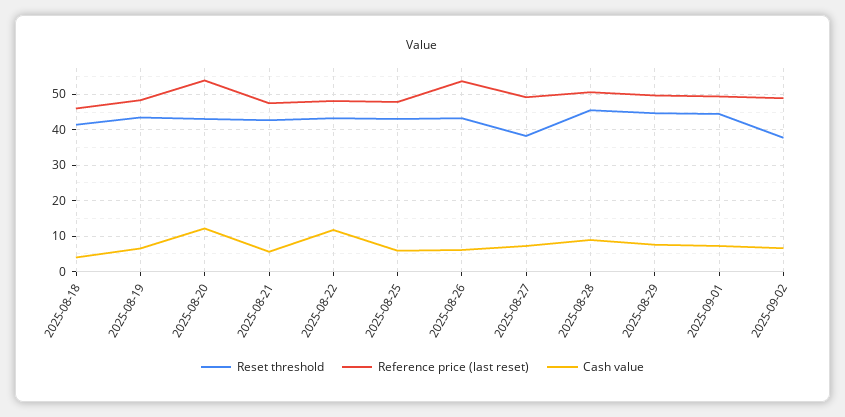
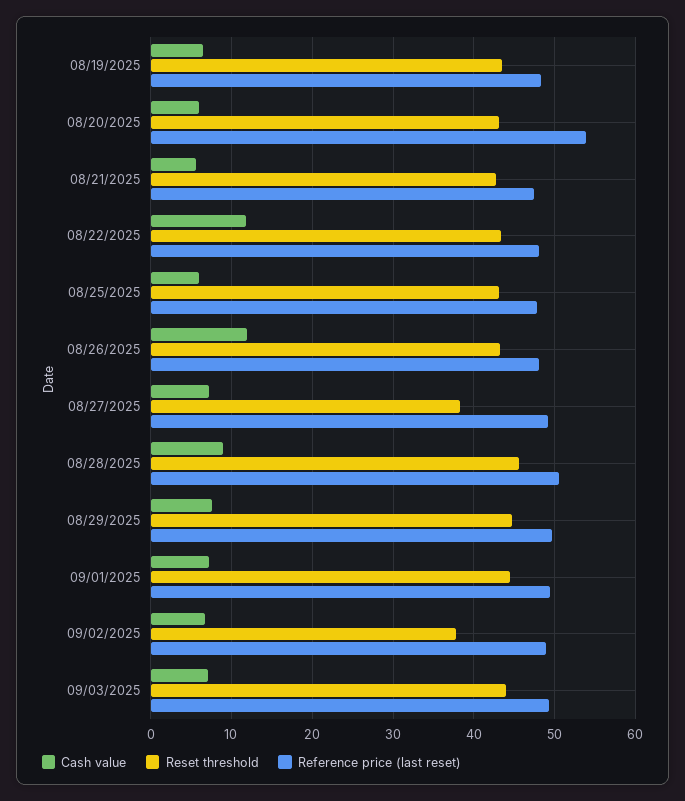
Reset threshold, 2025-08-18: 42 -> none
Reference price (last reset), 2025-08-18: 46 -> none
Cash value, 2025-08-18: 4 -> none
Cash value, 2025-08-20: 12 -> 6
Reference price (last reset), 2025-08-26: 54 -> 48
Cash value, 2025-08-26: 6 -> 12
Cash value, 09/03/2025: none -> 7
Reset threshold, 09/03/2025: none -> 44
Reference price (last reset), 09/03/2025: none -> 49

